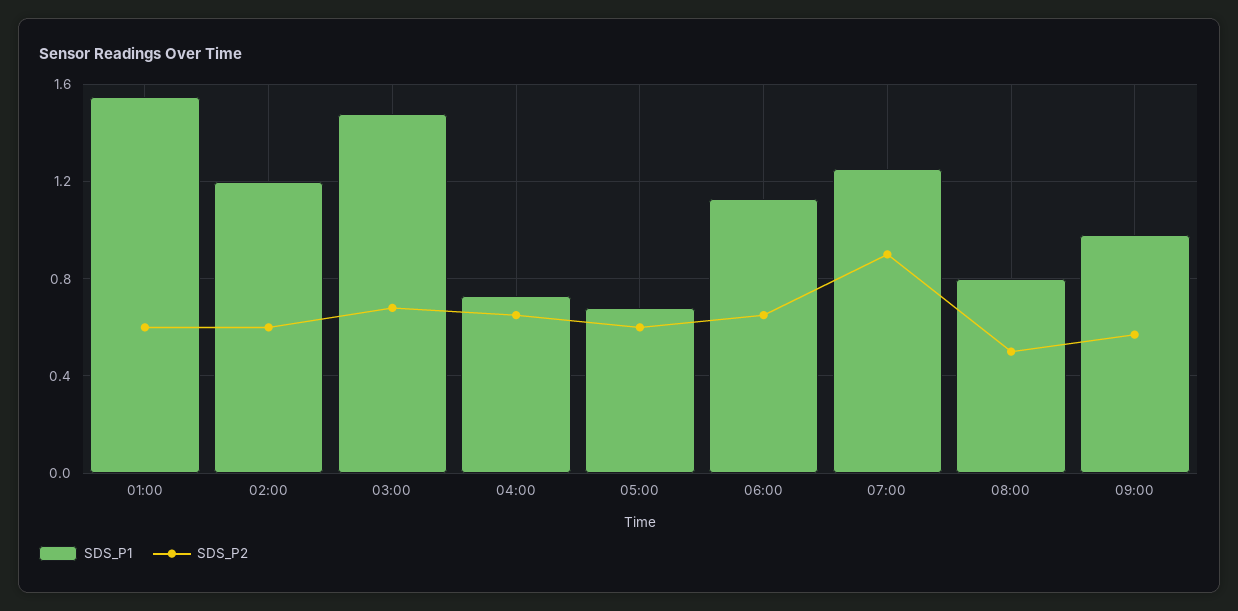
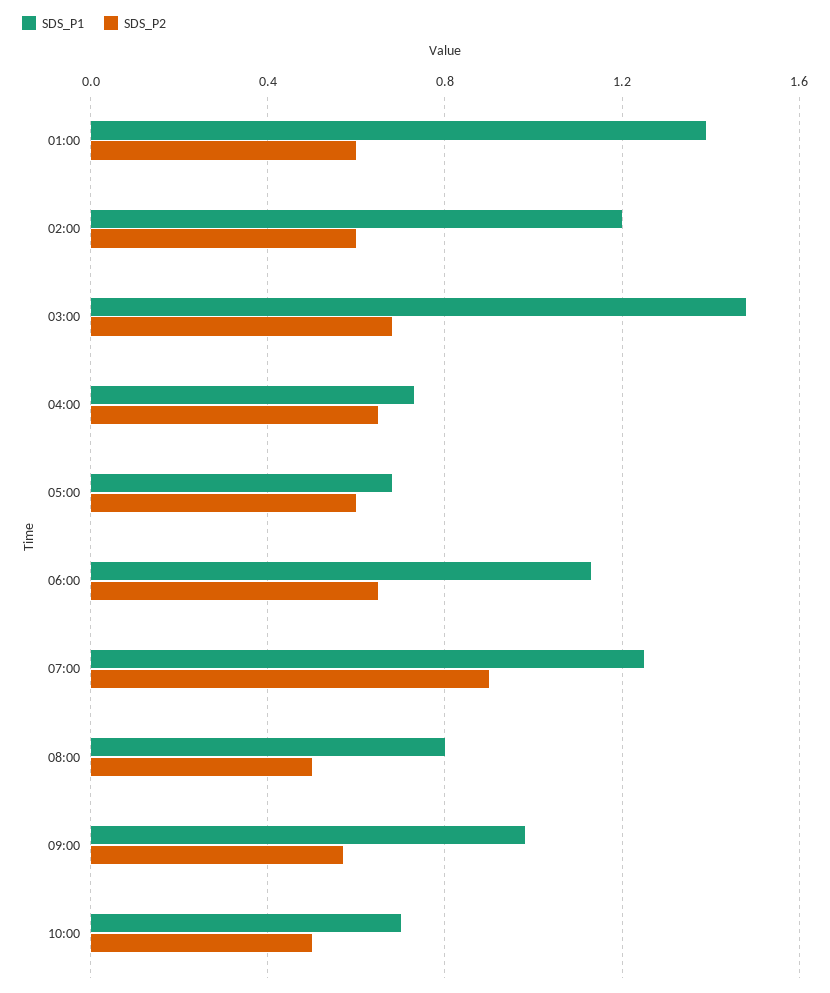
SDS_P1, 01:00: 1.55 -> 1.4
SDS_P1, 10:00: none -> 0.7
SDS_P2, 10:00: none -> 0.5

